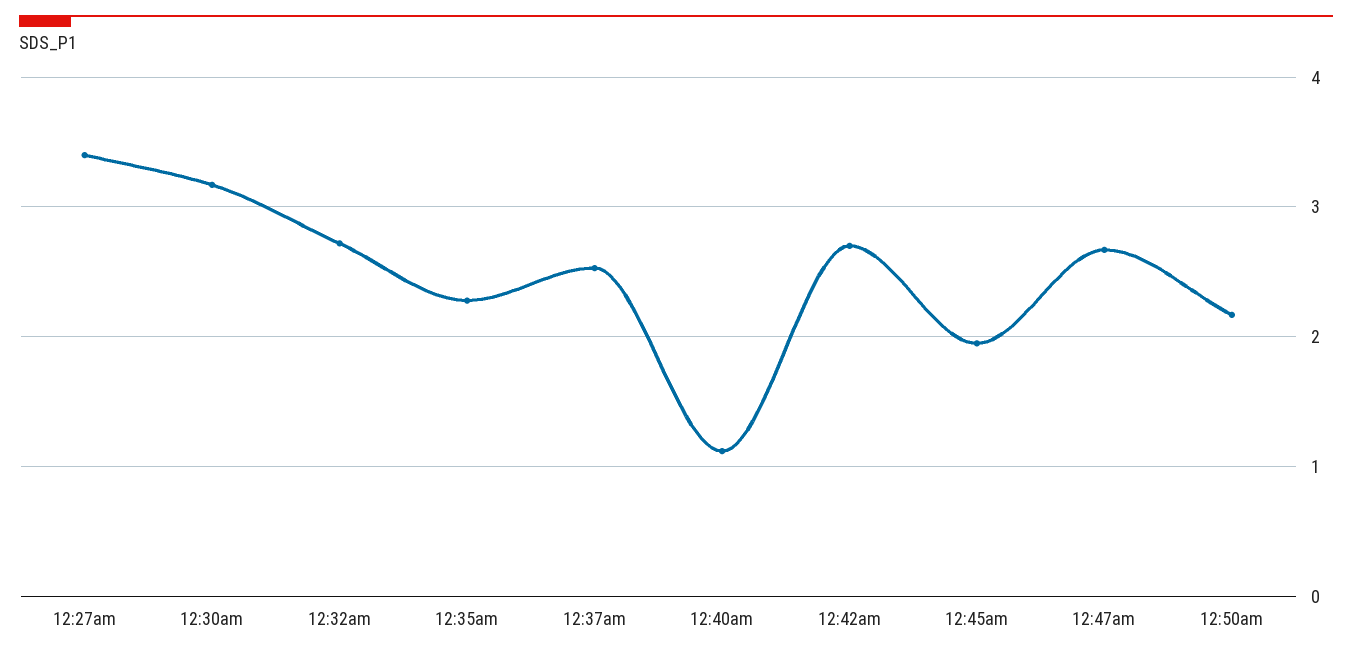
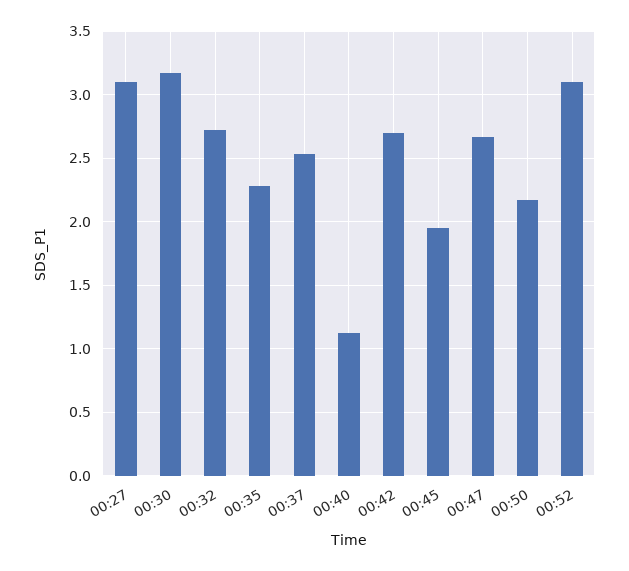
12:27am: 3.4 -> 3.1
00:52: none -> 3.1

